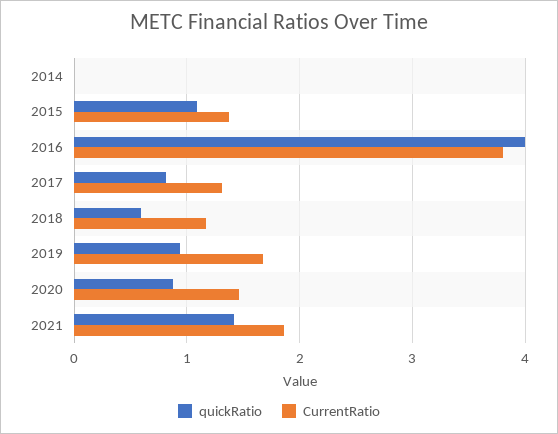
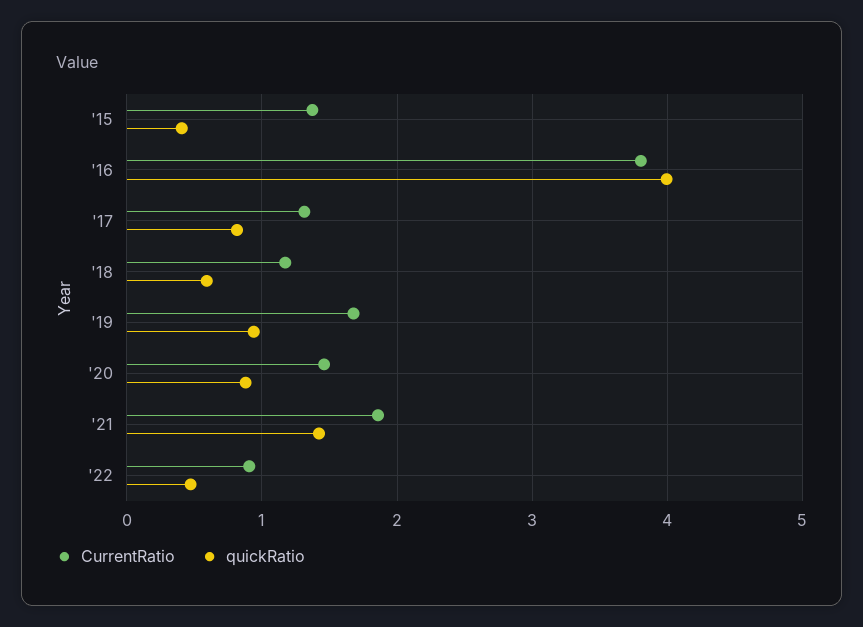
quickRatio, 2014: 0 -> none
CurrentRatio, 2014: 0 -> none
quickRatio, 2015: 1.1 -> 0.4
CurrentRatio, '22: none -> 0.9
quickRatio, '22: none -> 0.5

